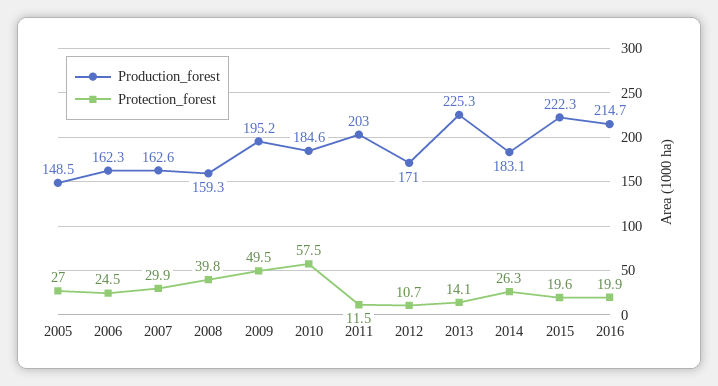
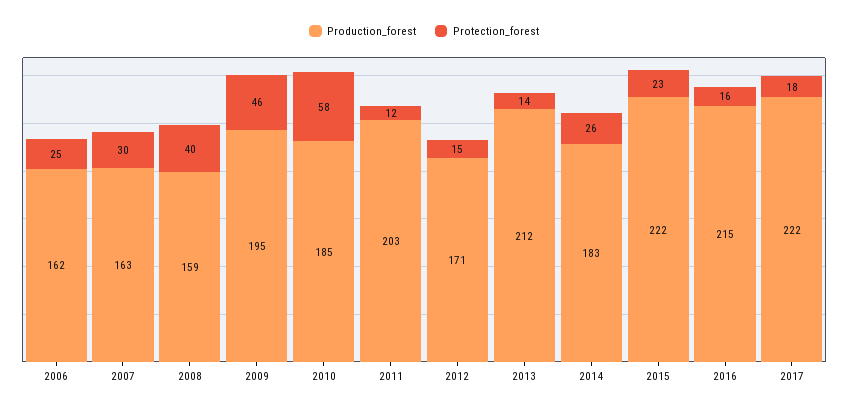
Production_forest, 2005: 148.5 -> none
Protection_forest, 2005: 27 -> none
Protection_forest, 2009: 49.5 -> 46
Protection_forest, 2012: 10.7 -> 15
Production_forest, 2013: 225.3 -> 212
Protection_forest, 2015: 19.6 -> 23
Protection_forest, 2016: 19.9 -> 16
Production_forest, 2017: none -> 222
Protection_forest, 2017: none -> 18

